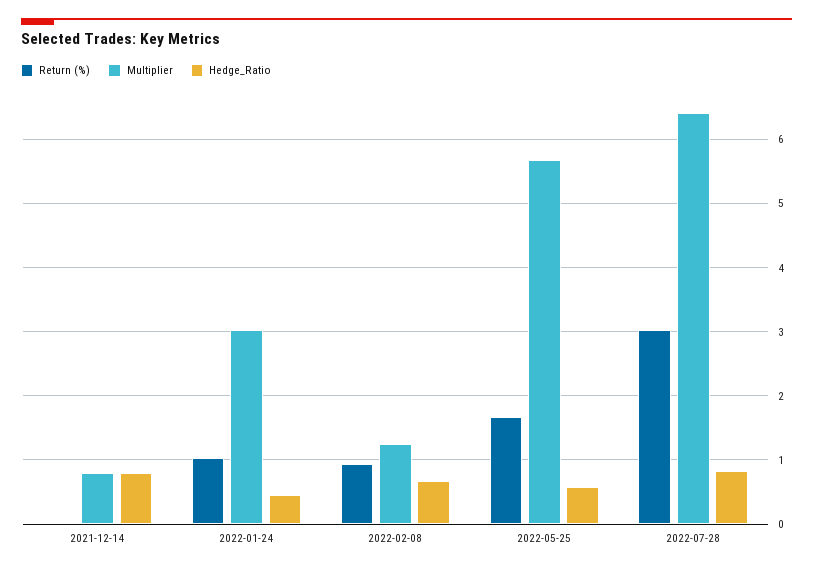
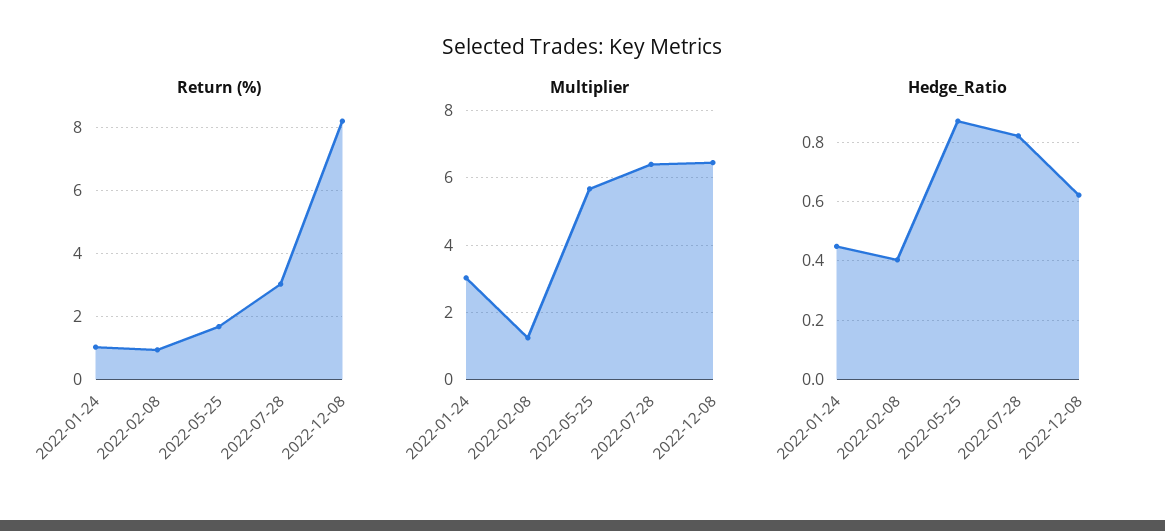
Return (%), 2021-12-14: 0 -> none
Multiplier, 2021-12-14: 0.8 -> none
Hedge_Ratio, 2021-12-14: 0.8 -> none
Hedge_Ratio, 2022-02-08: 0.7 -> 0.4
Hedge_Ratio, 2022-05-25: 0.6 -> 0.875
Return (%), 2022-12-08: none -> 8.2
Multiplier, 2022-12-08: none -> 6.4
Hedge_Ratio, 2022-12-08: none -> 0.625

